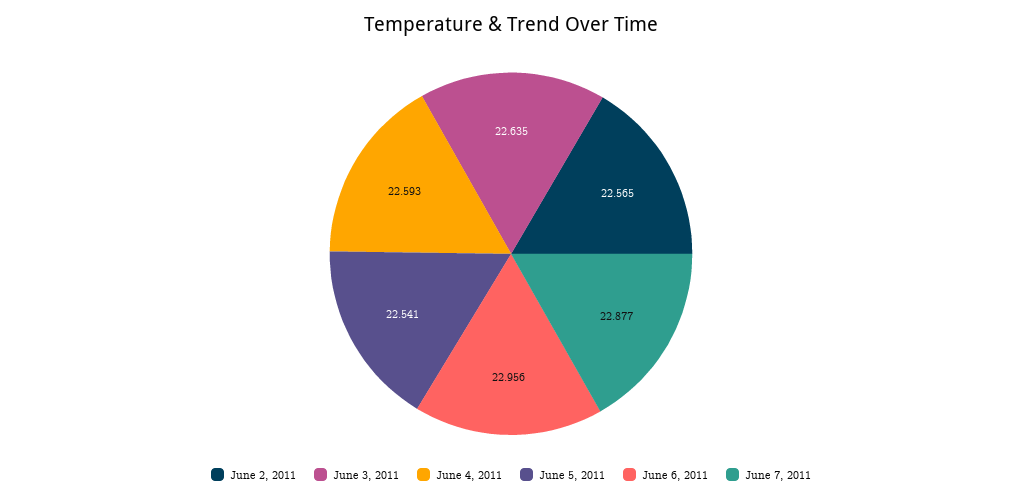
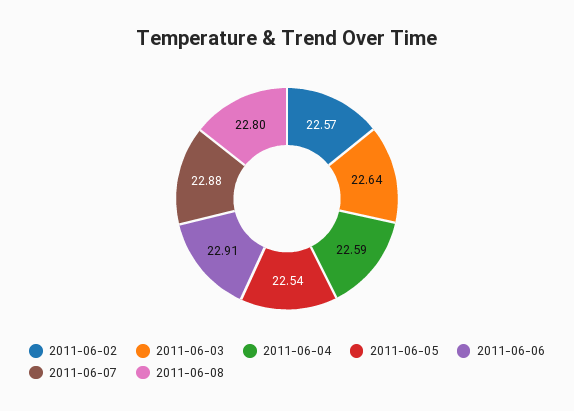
June 6, 2011: 22.956 -> 22.91
2011-06-08: none -> 22.8

